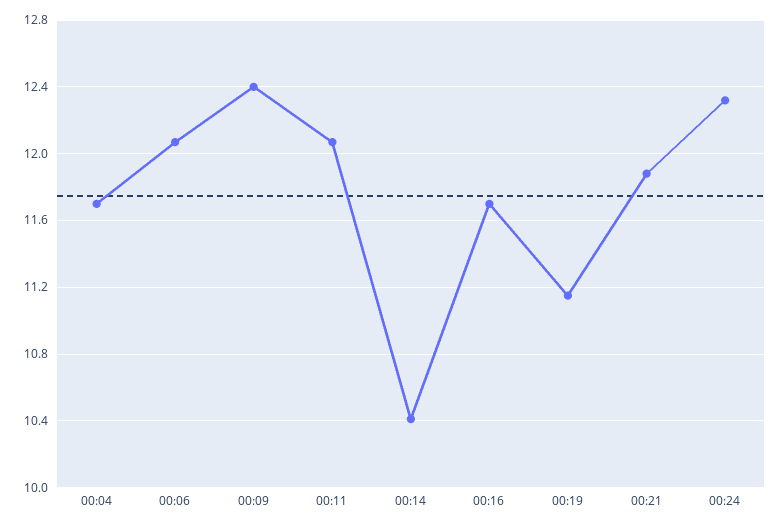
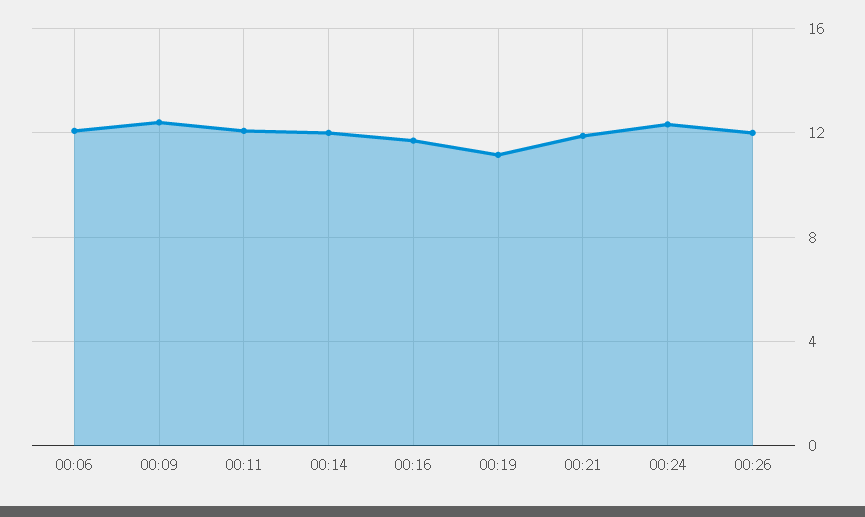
00:04: 11.7 -> none
00:14: 10.4 -> 12
00:26: none -> 12

